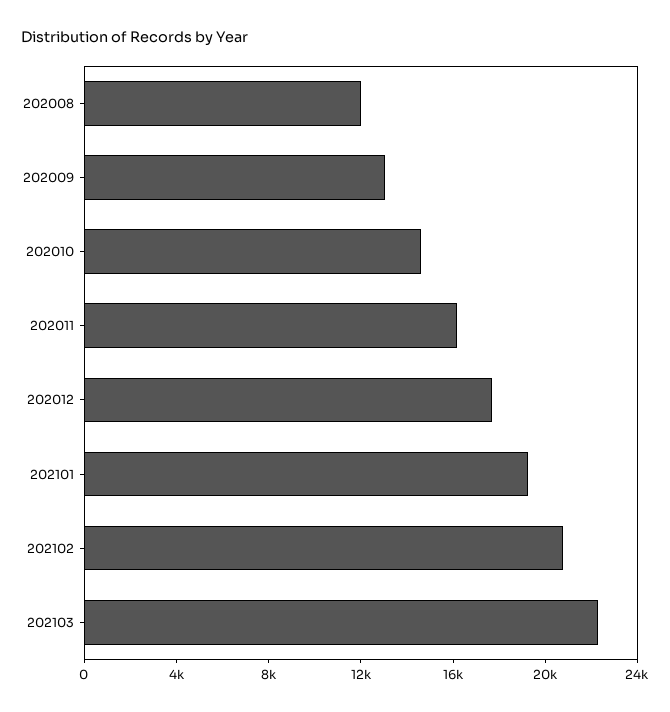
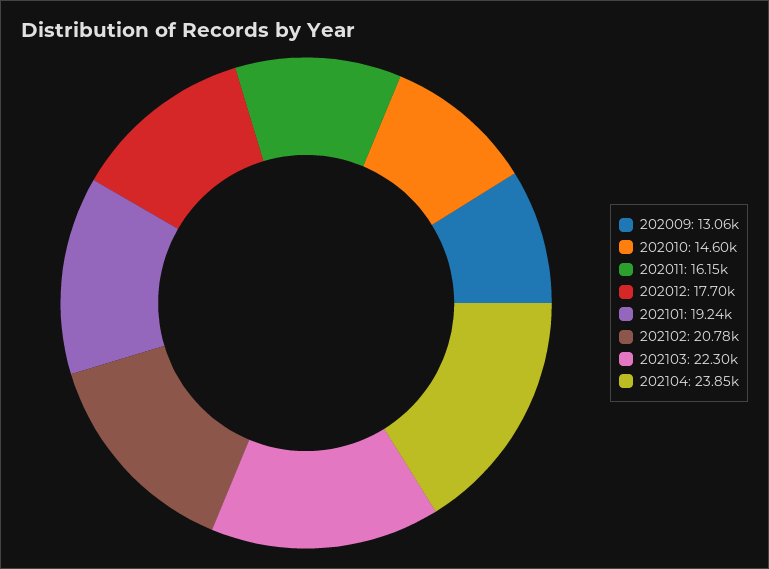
202008: 12000 -> none
202104: none -> 23850

